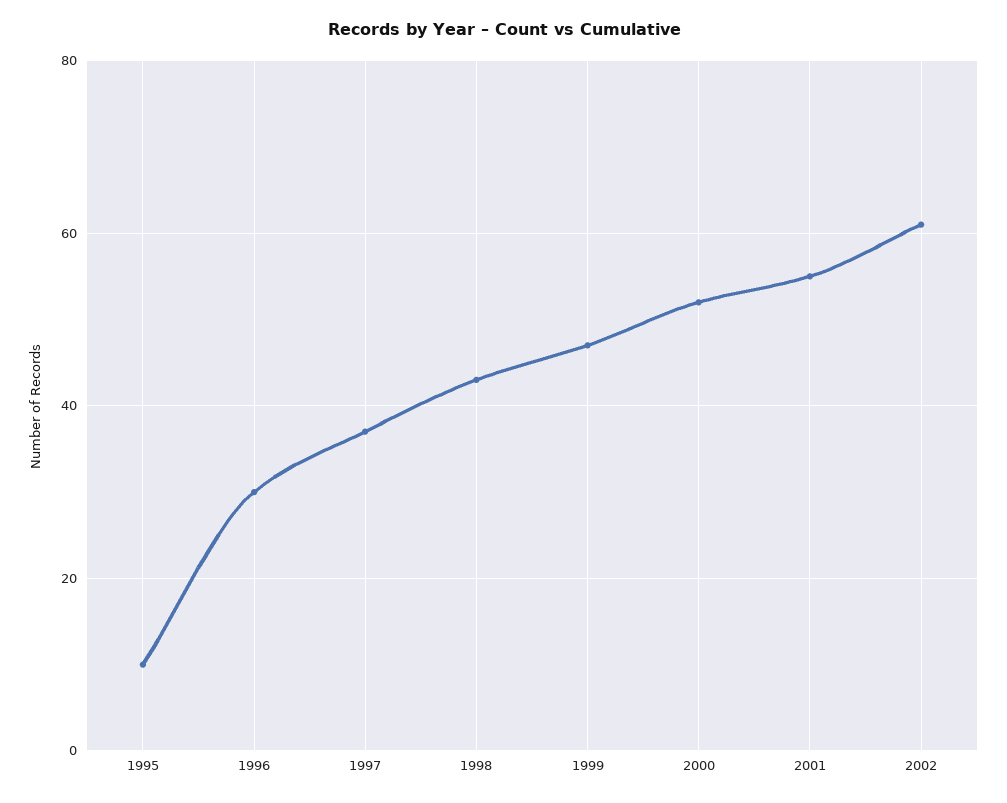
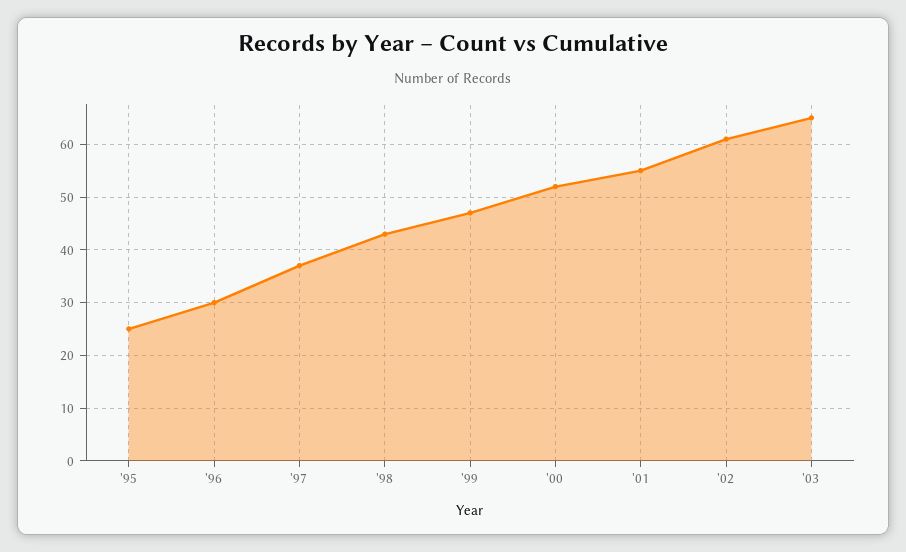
1995: 10 -> 25
'03: none -> 65

